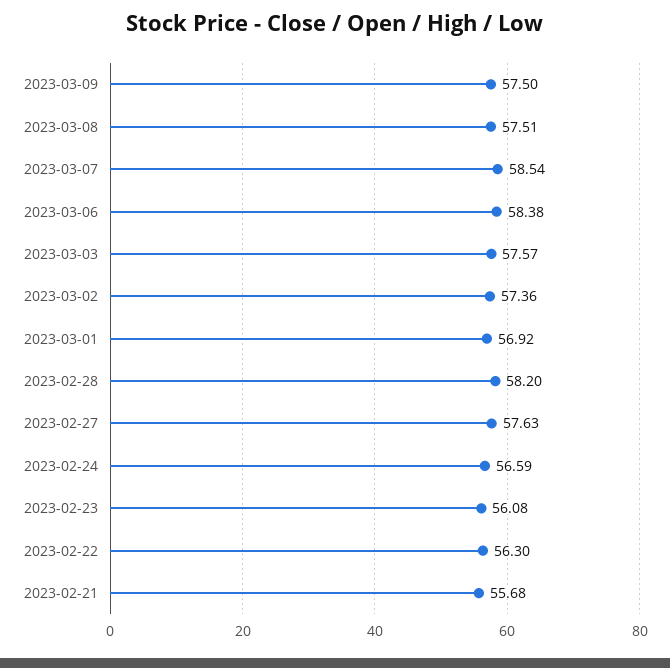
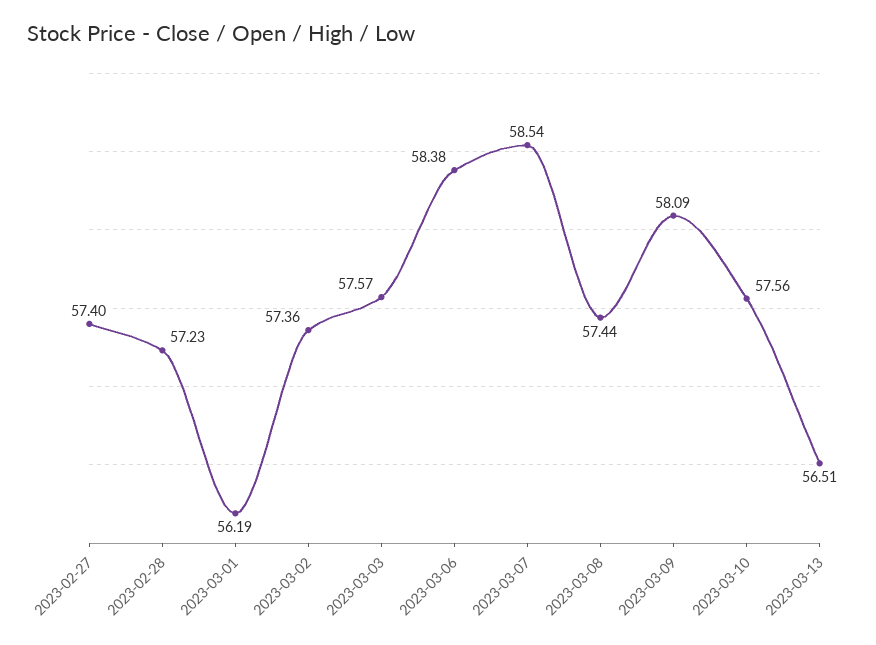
2023-03-09: 57.5 -> 58.09
2023-03-08: 57.51 -> 57.44
2023-03-01: 56.92 -> 56.19
2023-02-28: 58.2 -> 57.23
2023-02-27: 57.63 -> 57.4
2023-02-24: 56.59 -> none
2023-02-23: 56.08 -> none
2023-02-22: 56.3 -> none
2023-02-21: 55.68 -> none
2023-03-10: none -> 57.56
2023-03-13: none -> 56.51

